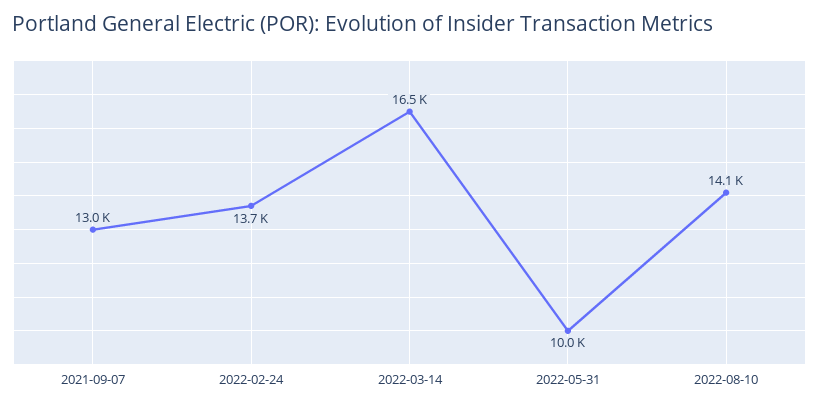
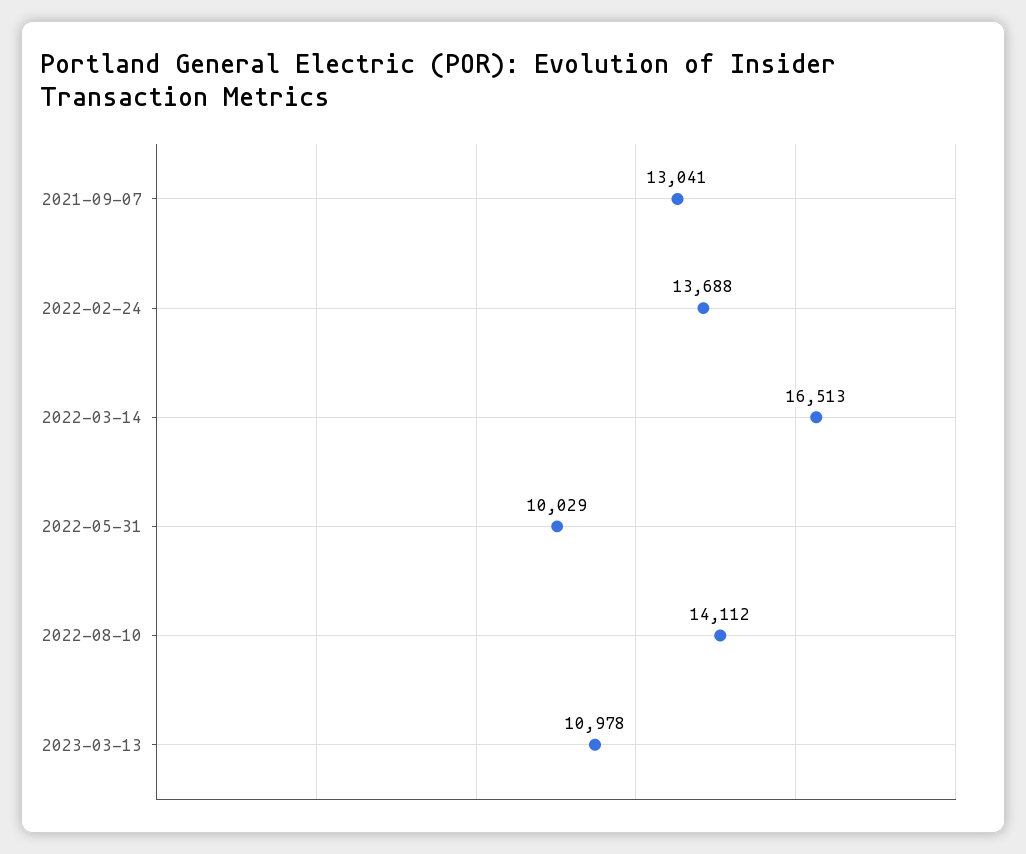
2023-03-13: none -> 10978

